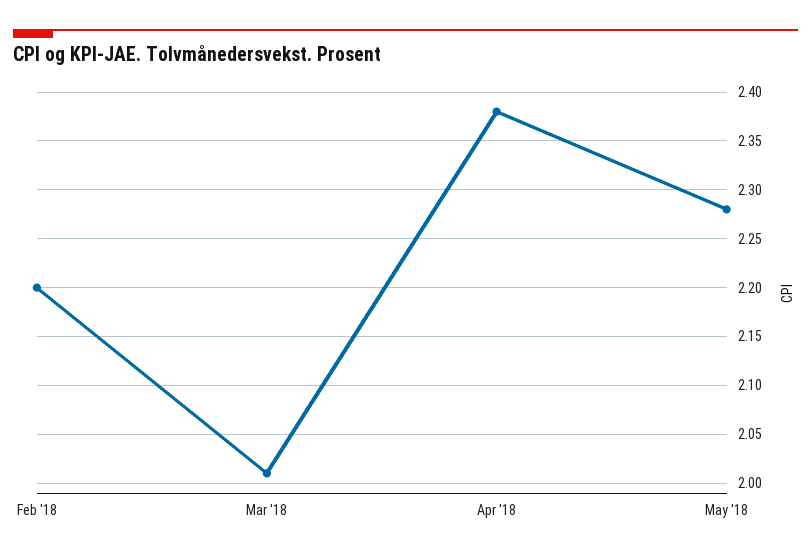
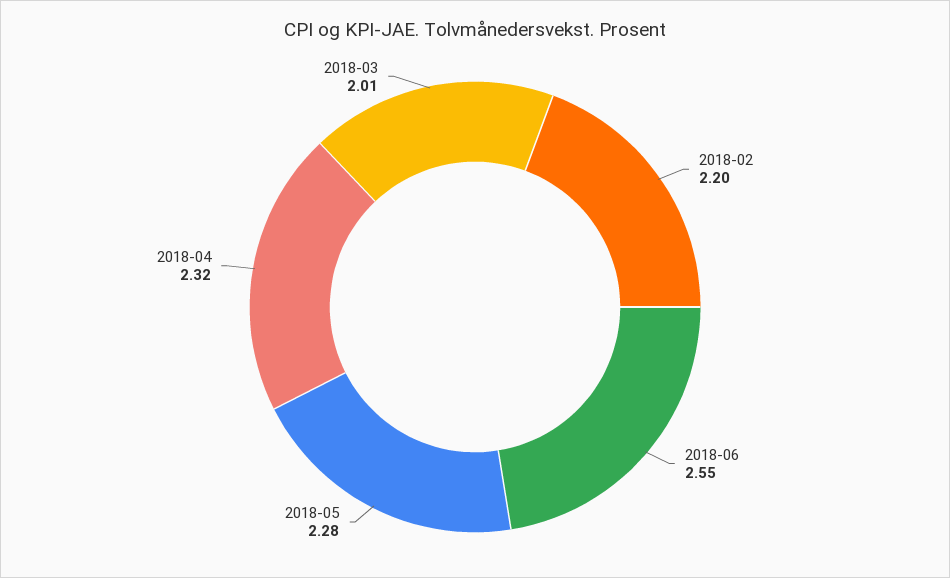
Apr '18: 2.38 -> 2.32
2018-06: none -> 2.55

